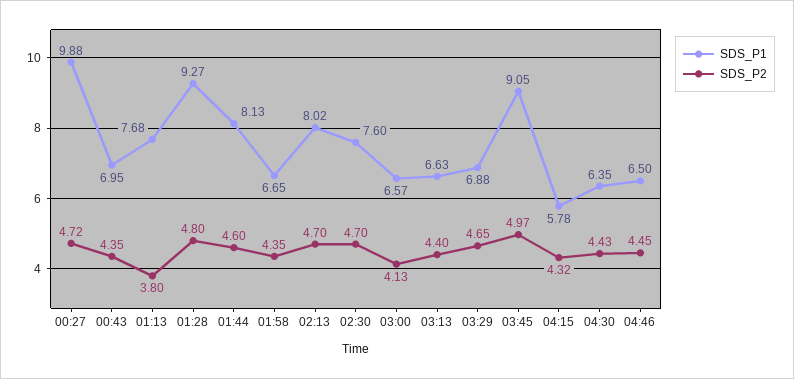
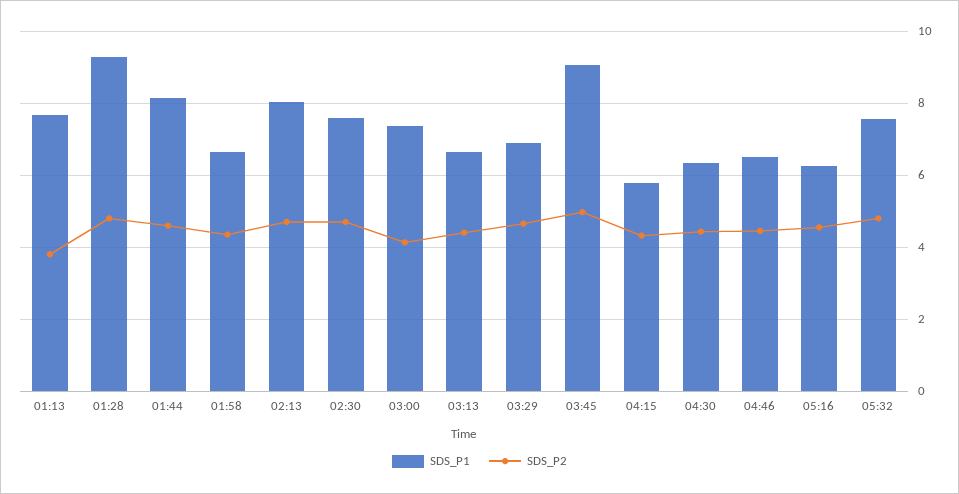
SDS_P1, 00:27: 9.88 -> none
SDS_P2, 00:27: 4.72 -> none
SDS_P1, 00:43: 6.95 -> none
SDS_P2, 00:43: 4.35 -> none
SDS_P1, 03:00: 6.57 -> 7.4
SDS_P1, 05:16: none -> 6.2
SDS_P2, 05:16: none -> 4.6
SDS_P1, 05:32: none -> 7.6
SDS_P2, 05:32: none -> 4.8

